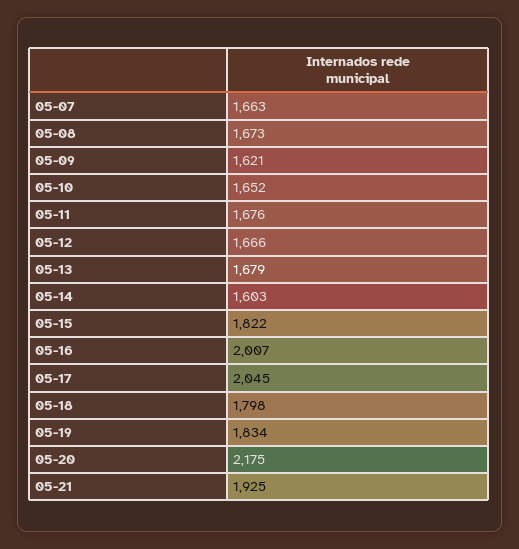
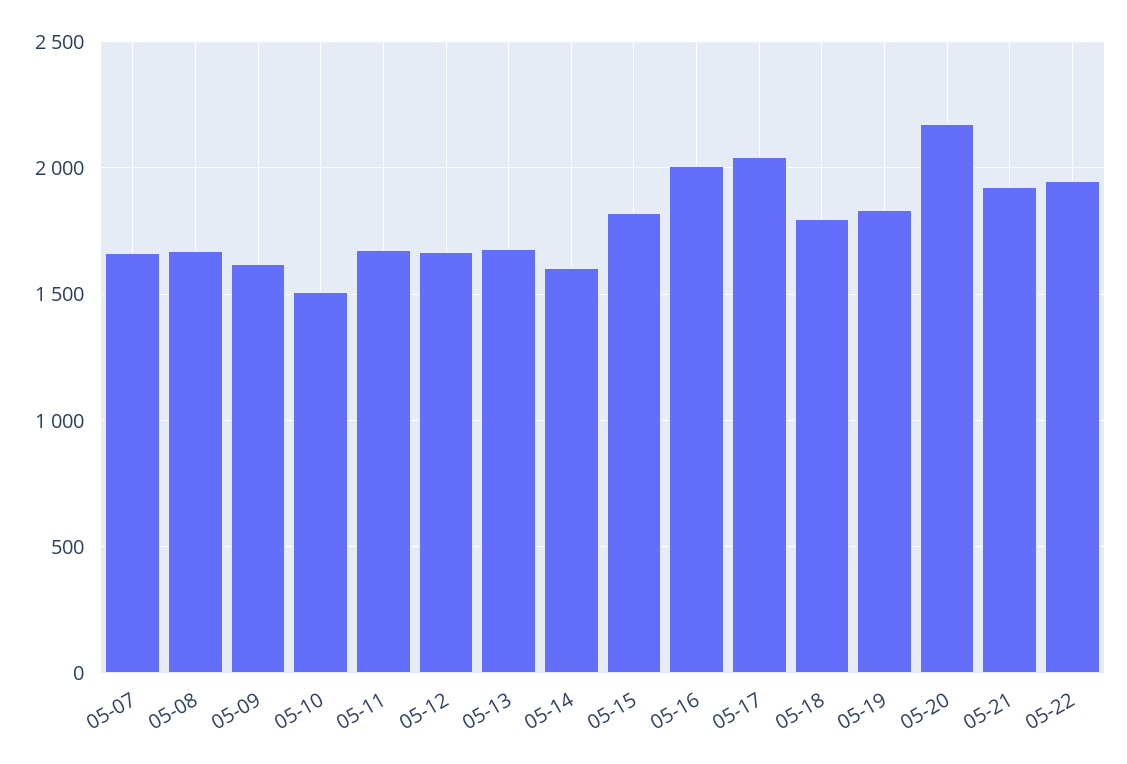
05-10: 1652 -> 1500
05-22: none -> 1950

